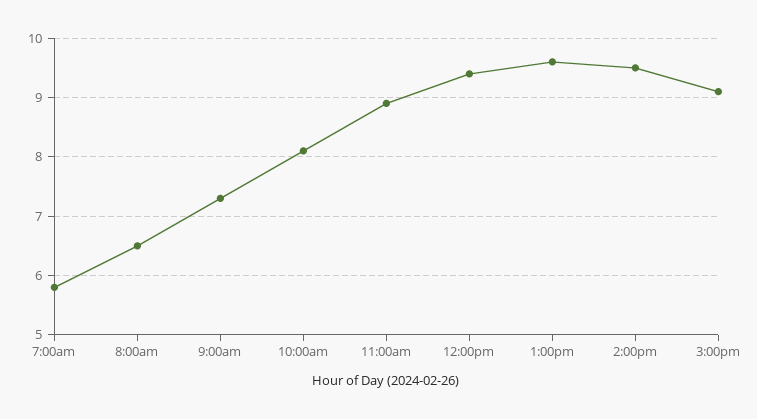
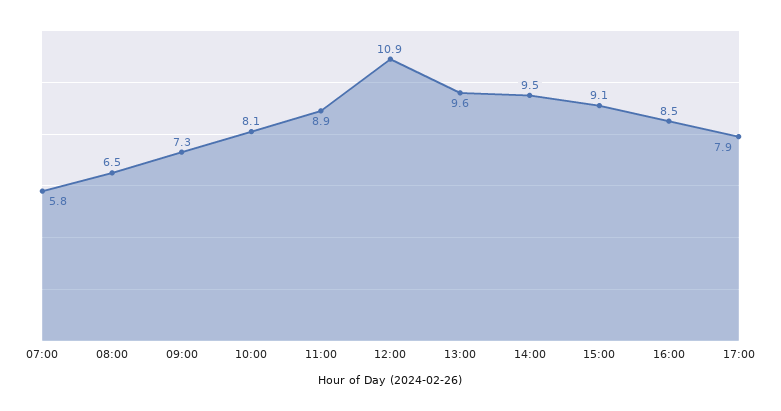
12:00pm: 9.5 -> 10.9
16:00: none -> 8.5
17:00: none -> 7.9

